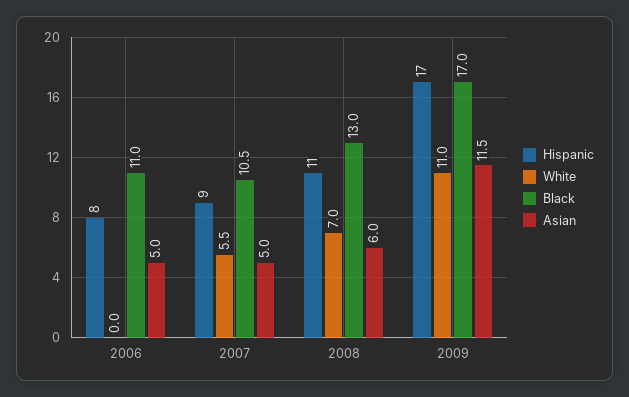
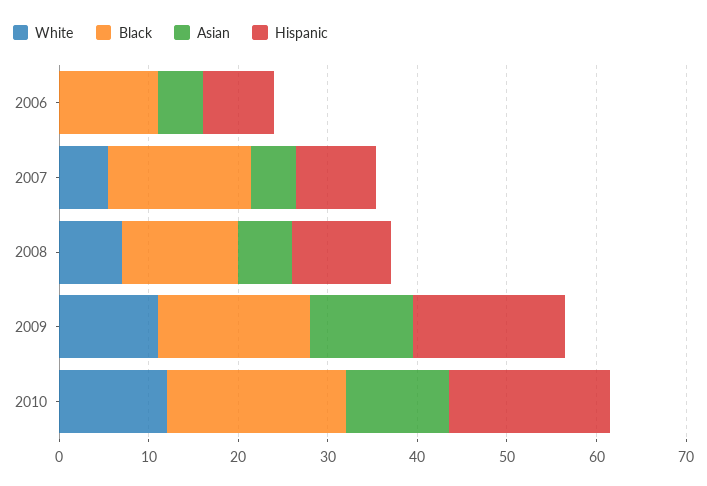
Black, 2007: 10.5 -> 16
White, 2010: none -> 12
Black, 2010: none -> 20
Asian, 2010: none -> 12
Hispanic, 2010: none -> 18

